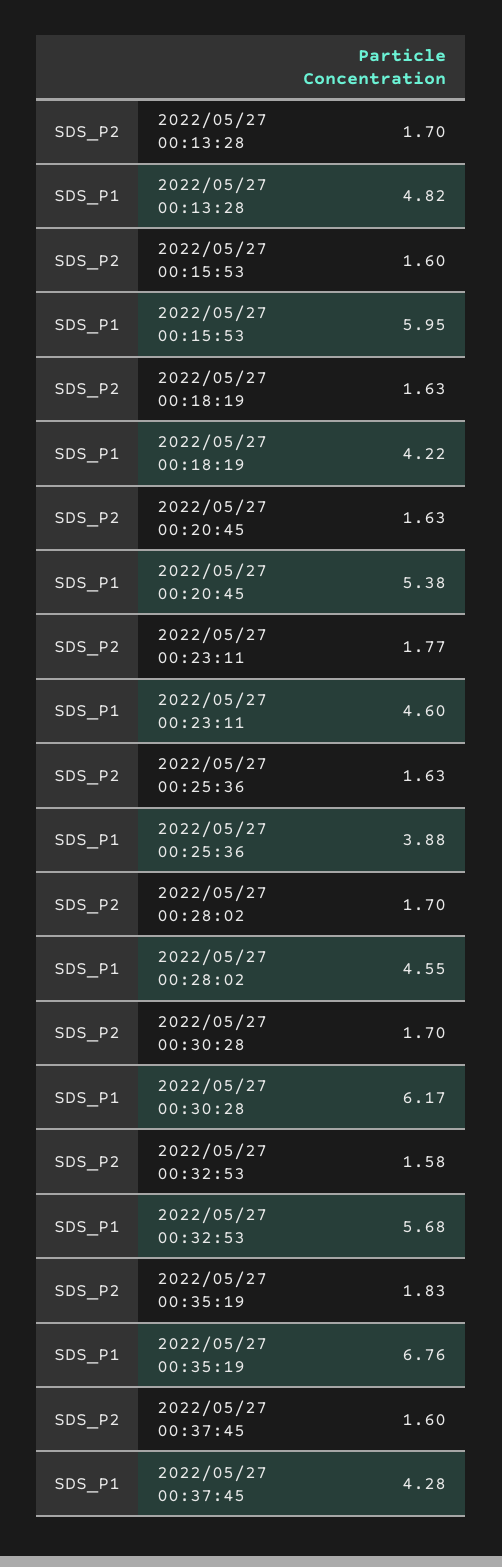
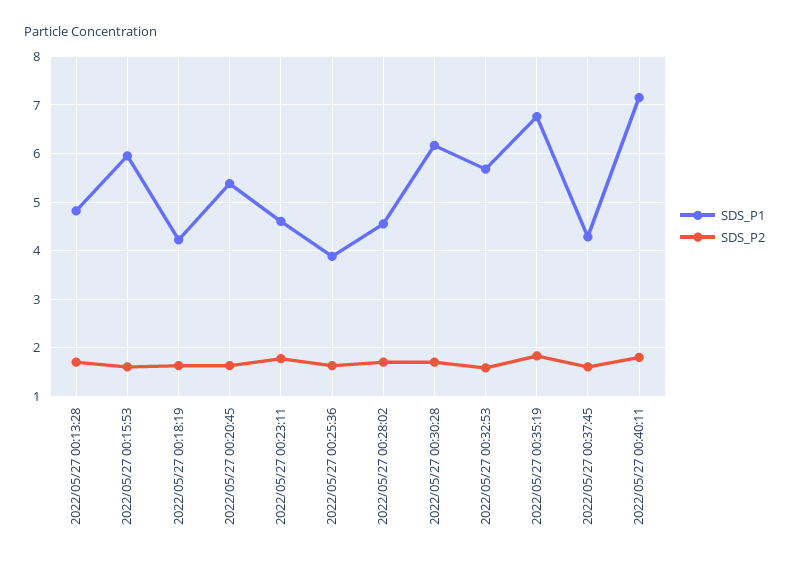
SDS_P1, 2022/05/27 00:40:11: none -> 7.2
SDS_P2, 2022/05/27 00:40:11: none -> 1.8

